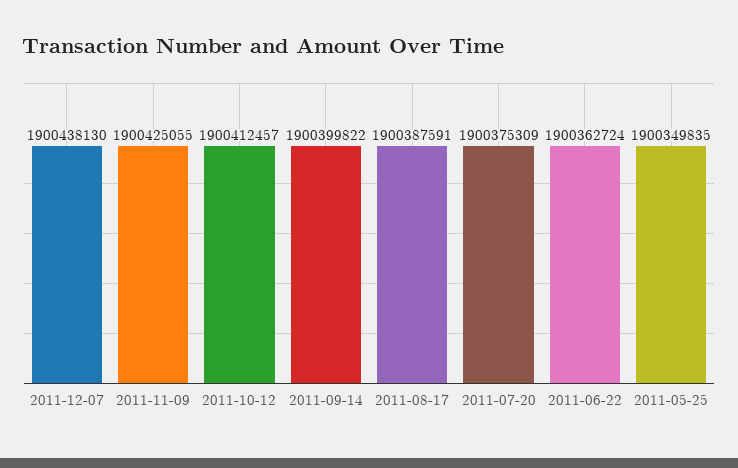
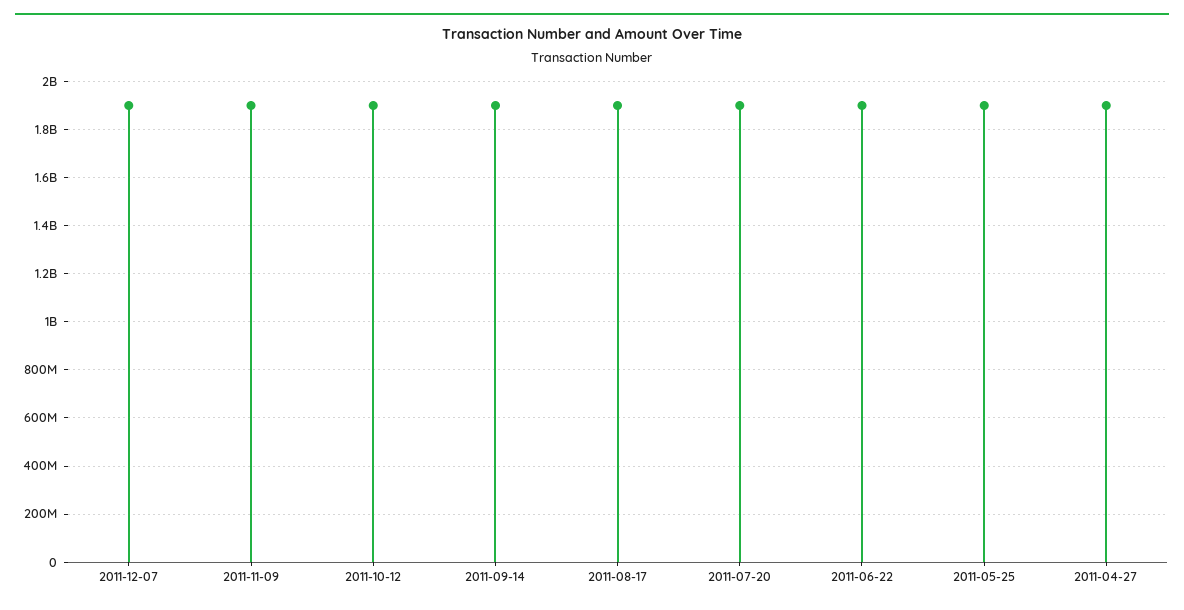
2011-04-27: none -> 1900000000

